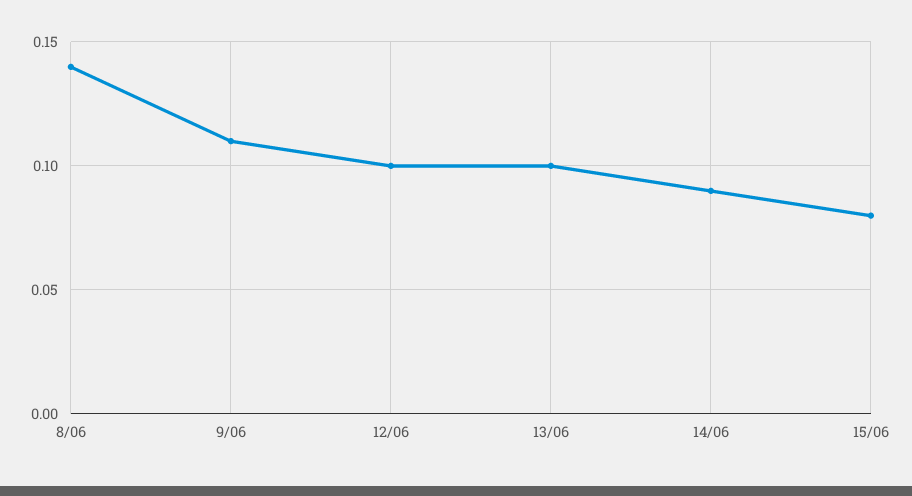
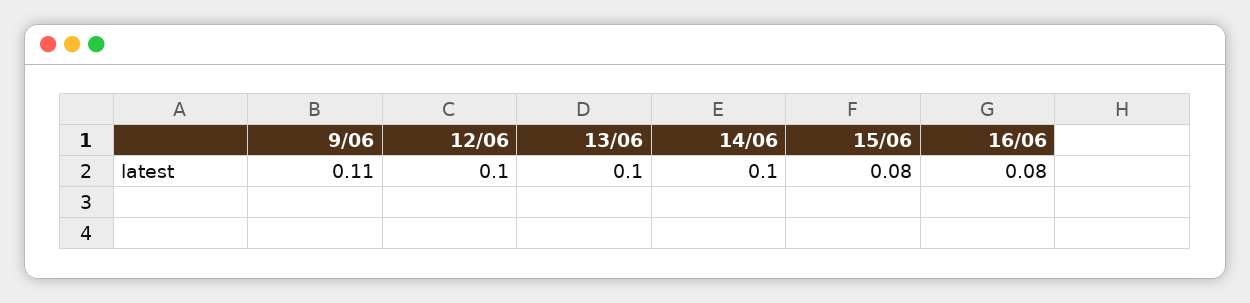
8/06: 0.14 -> none
14/06: 0.09 -> 0.1
16/06: none -> 0.08

